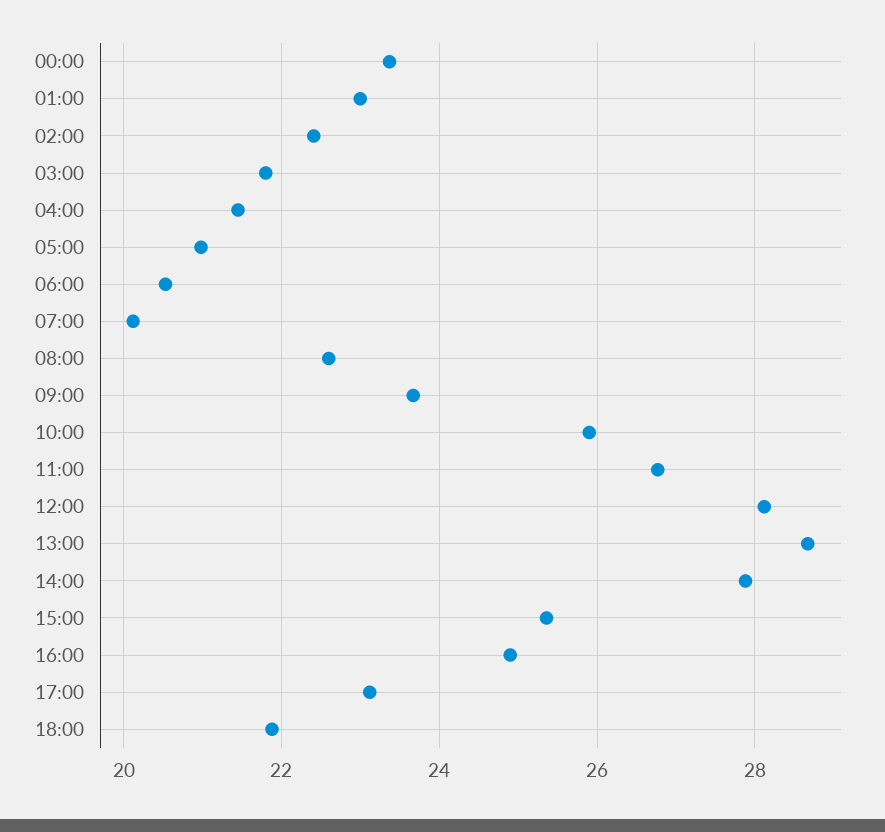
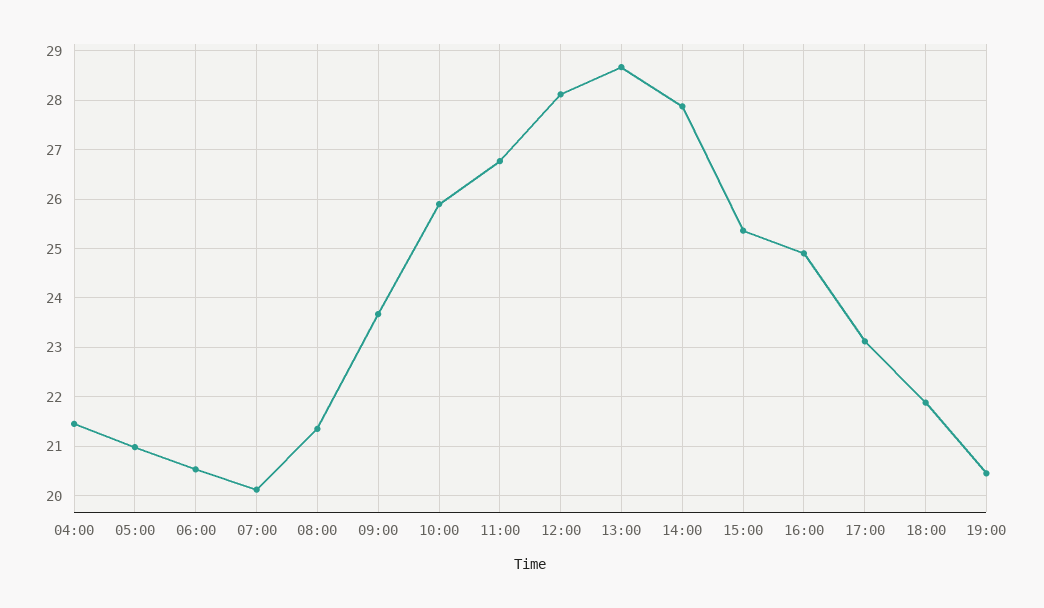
00:00: 23.4 -> none
01:00: 23 -> none
02:00: 22.4 -> none
03:00: 21.8 -> none
08:00: 22.6 -> 21.4
19:00: none -> 20.4

